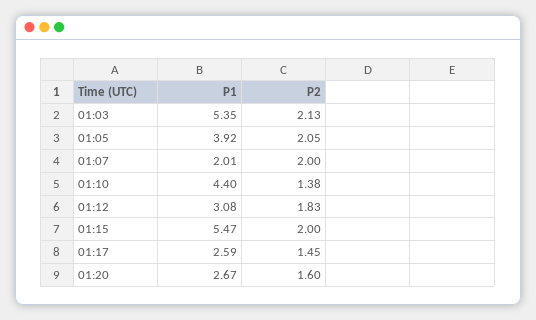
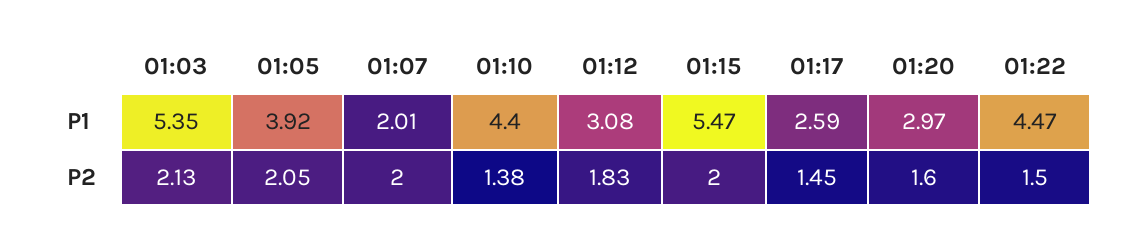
P1, 01:20: 2.67 -> 2.97
P1, 01:22: none -> 4.47
P2, 01:22: none -> 1.5

